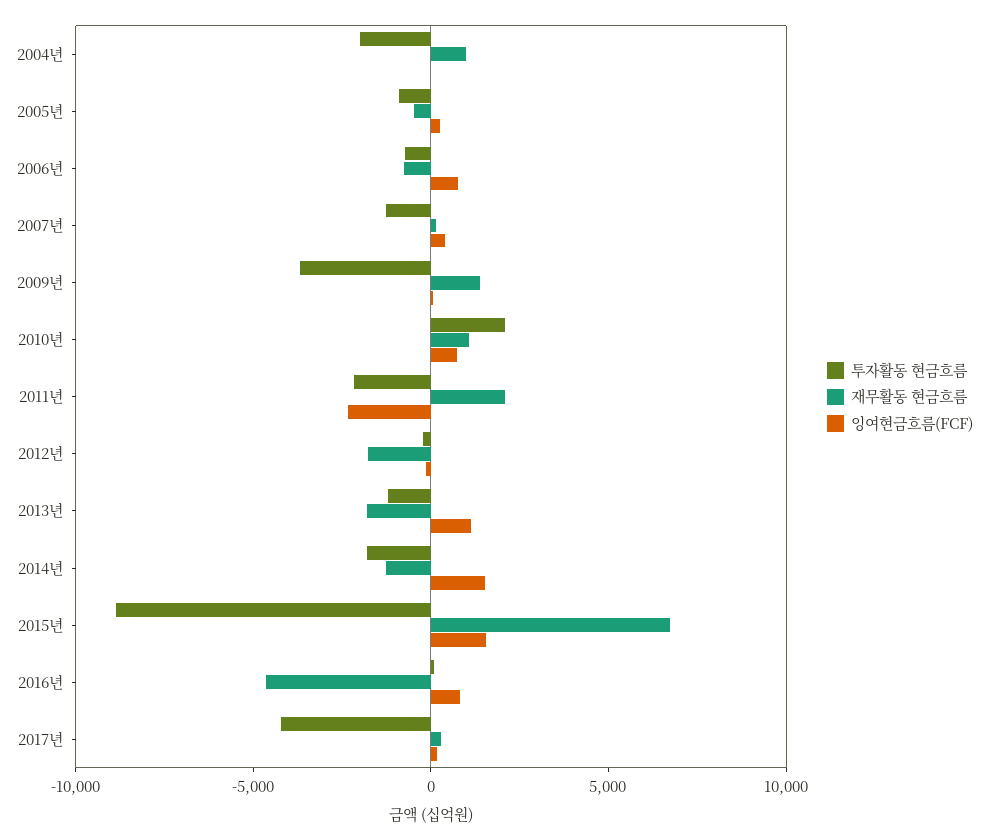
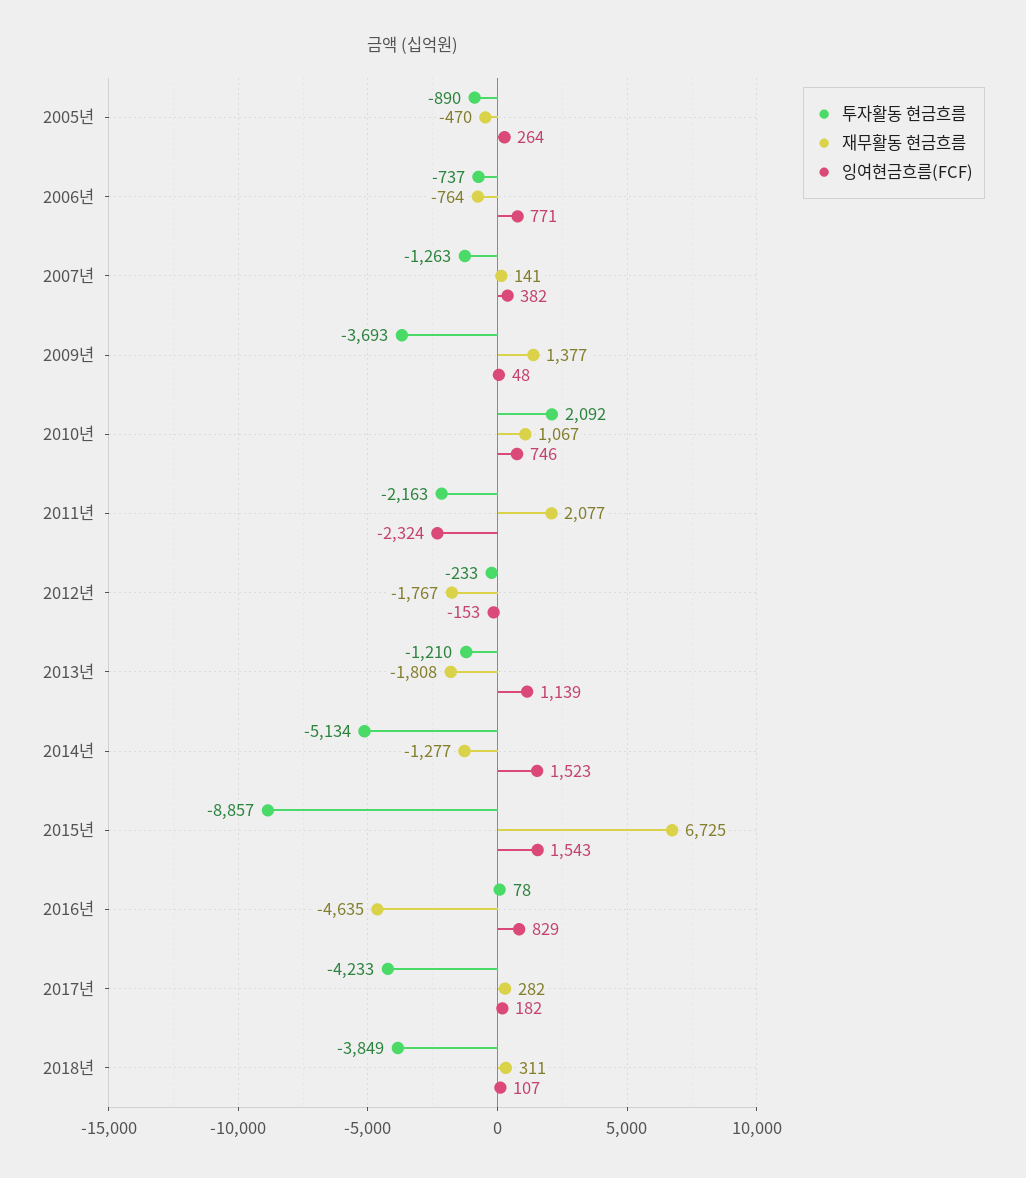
투자활동 현금흐름, 2004년: -2000 -> none
재무활동 현금흐름, 2004년: 1000 -> none
잉여현금흐름(FCF), 2004년: 0 -> none
투자활동 현금흐름, 2014년: -2000 -> -5134
투자활동 현금흐름, 2018년: none -> -3849
재무활동 현금흐름, 2018년: none -> 311
잉여현금흐름(FCF), 2018년: none -> 107

